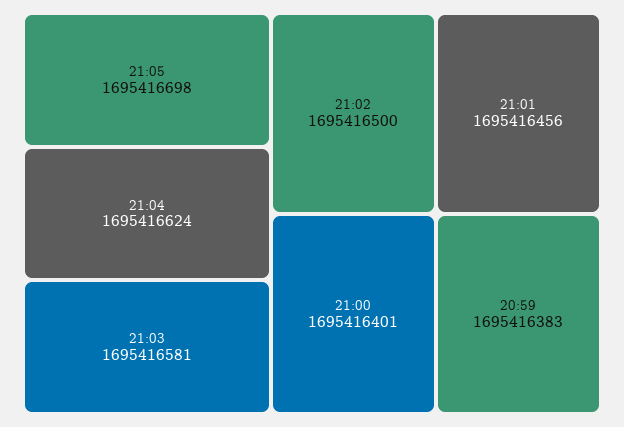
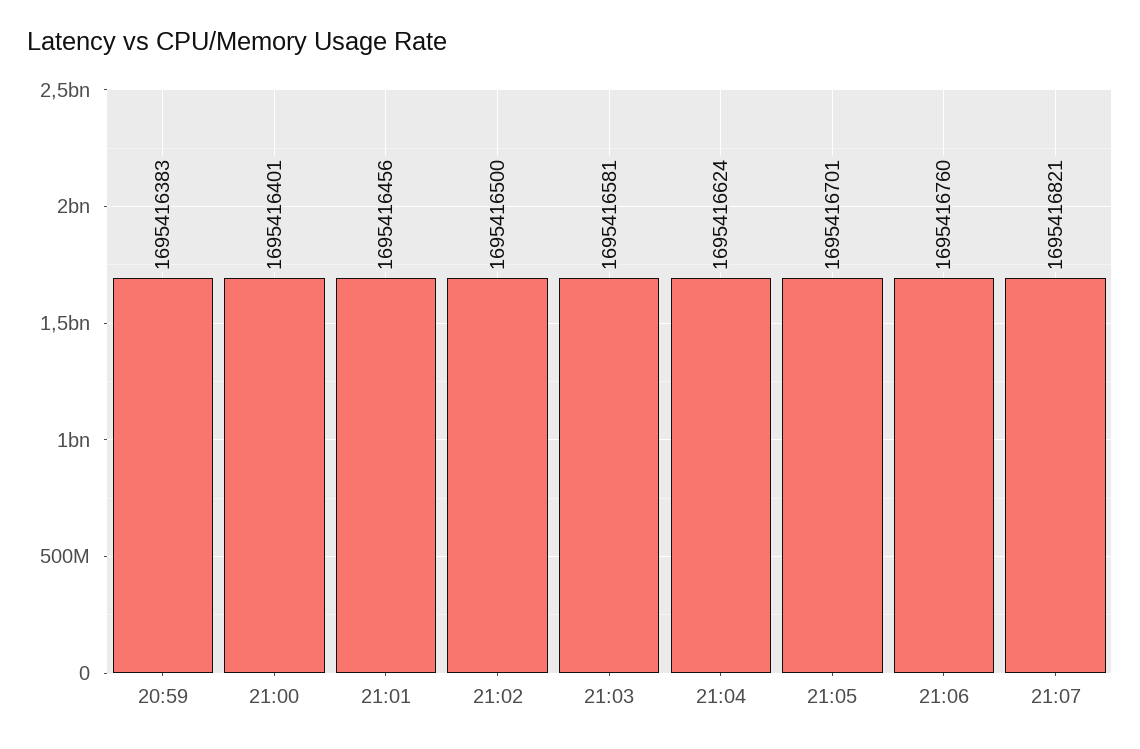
21:05: 1695416698 -> 1695416701
21:06: none -> 1695416760
21:07: none -> 1695416821

